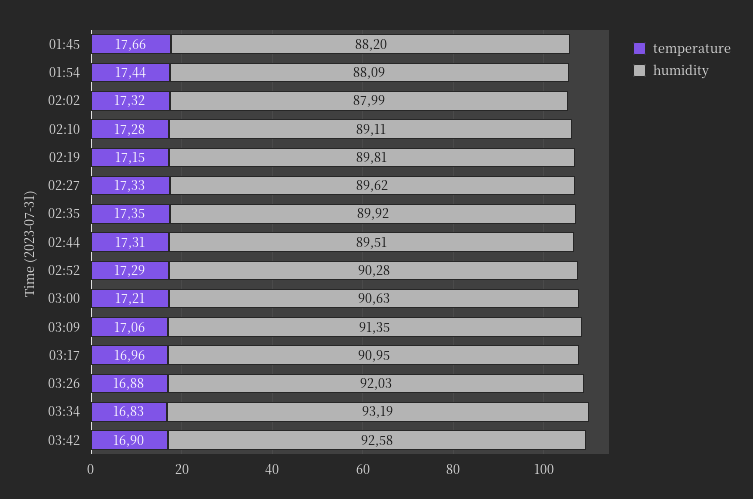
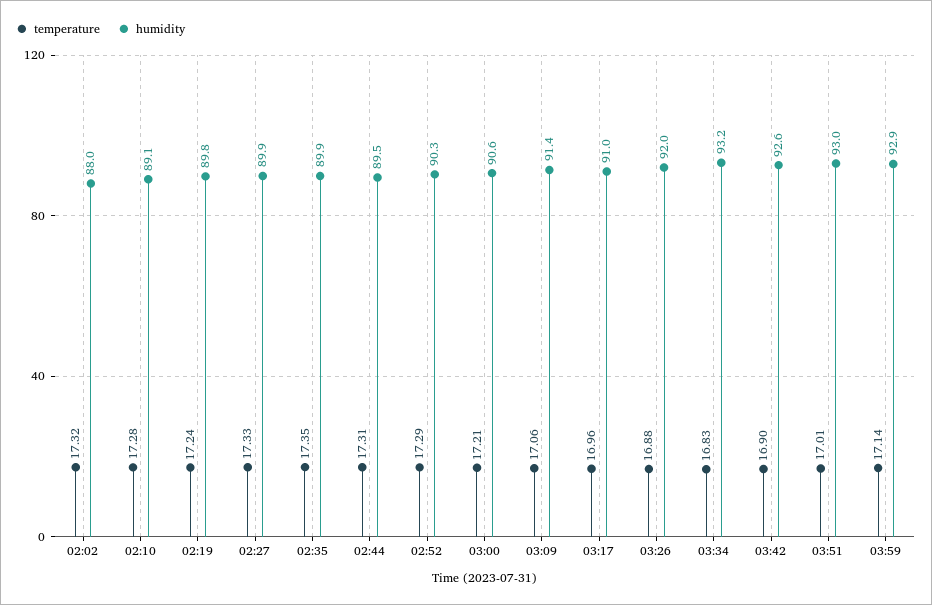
temperature, 01:45: 17.66 -> none
humidity, 01:45: 88.2 -> none
temperature, 01:54: 17.44 -> none
humidity, 01:54: 88.09 -> none
temperature, 02:19: 17.15 -> 17.24
humidity, 02:27: 89.62 -> 89.9
temperature, 03:51: none -> 17.01
humidity, 03:51: none -> 93
temperature, 03:59: none -> 17.14
humidity, 03:59: none -> 92.9

